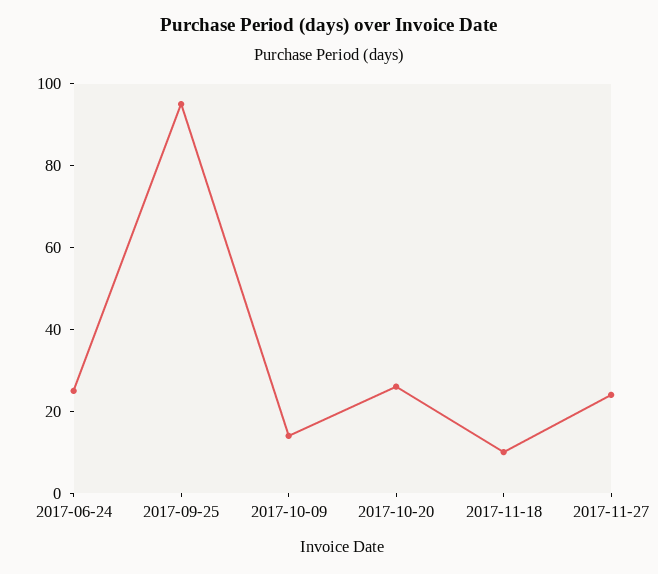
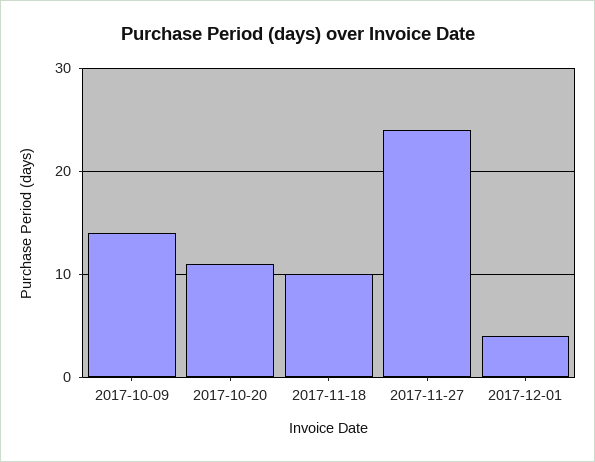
2017-06-24: 25 -> none
2017-09-25: 95 -> none
2017-10-20: 25 -> 11
2017-12-01: none -> 4

